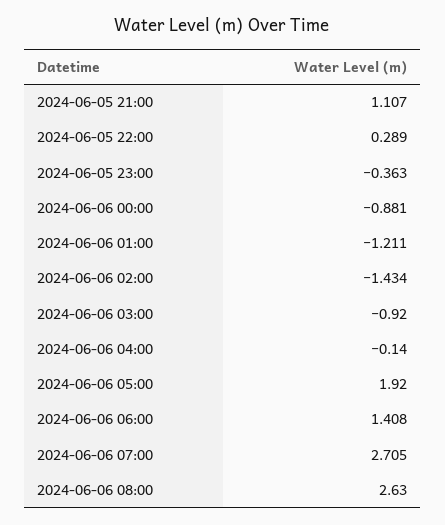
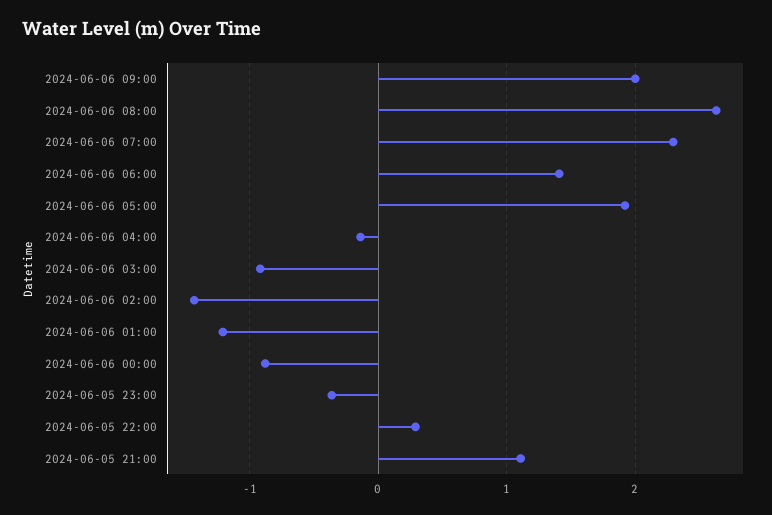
2024-06-06 07:00: 2.705 -> 2.3
2024-06-06 09:00: none -> 2

